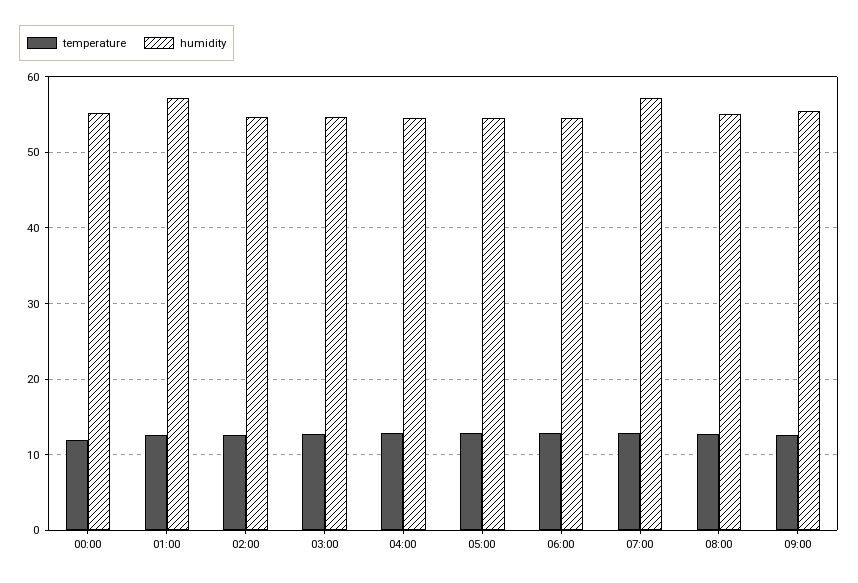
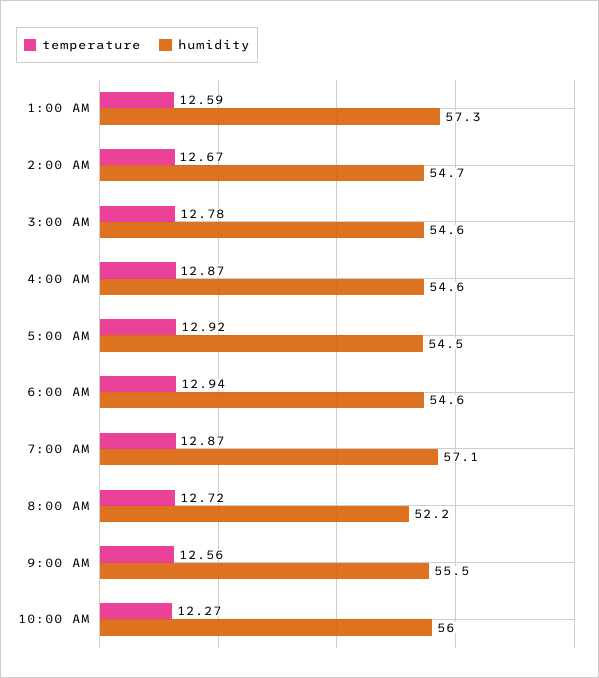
temperature, 00:00: 12 -> none
humidity, 00:00: 55 -> none
humidity, 08:00: 55 -> 52.2
temperature, 10:00 AM: none -> 12.27
humidity, 10:00 AM: none -> 56

